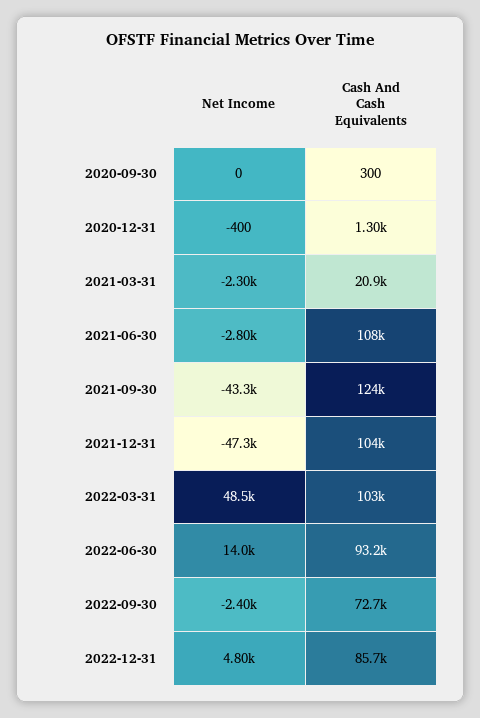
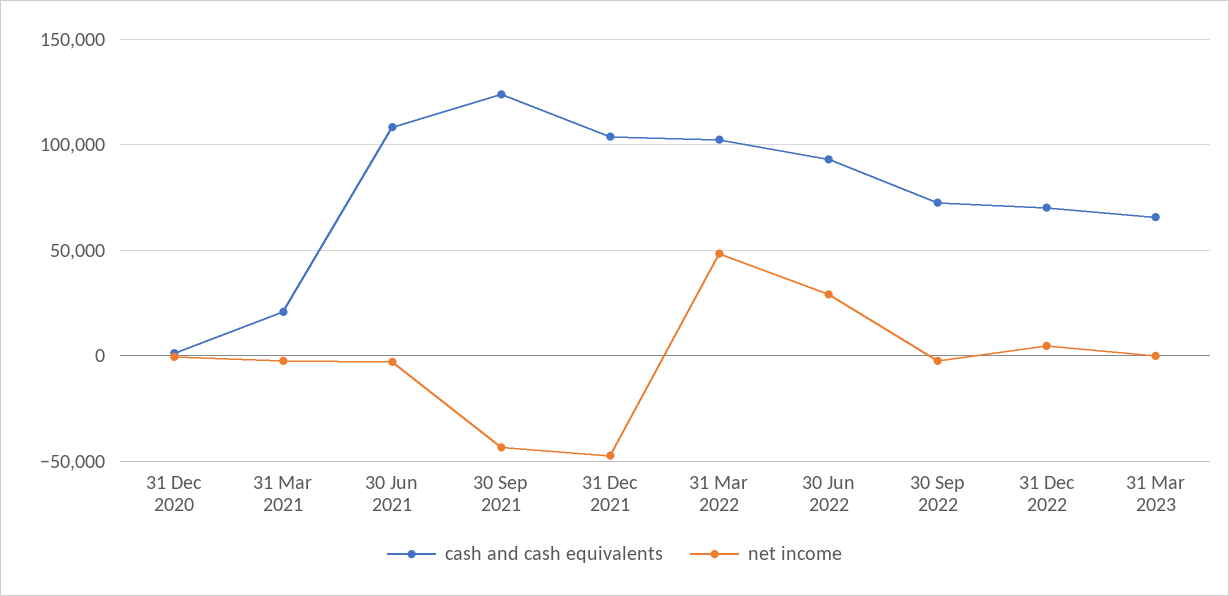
Net Income, 2020-09-30: 0 -> none
Cash And Cash Equivalents, 2020-09-30: 300 -> none
Net Income, 2022-06-30: 14000 -> 30000
Cash And Cash Equivalents, 2022-12-31: 85700 -> 70000
Cash And Cash Equivalents, 31 Mar 2023: none -> 65000
Net Income, 31 Mar 2023: none -> 0

